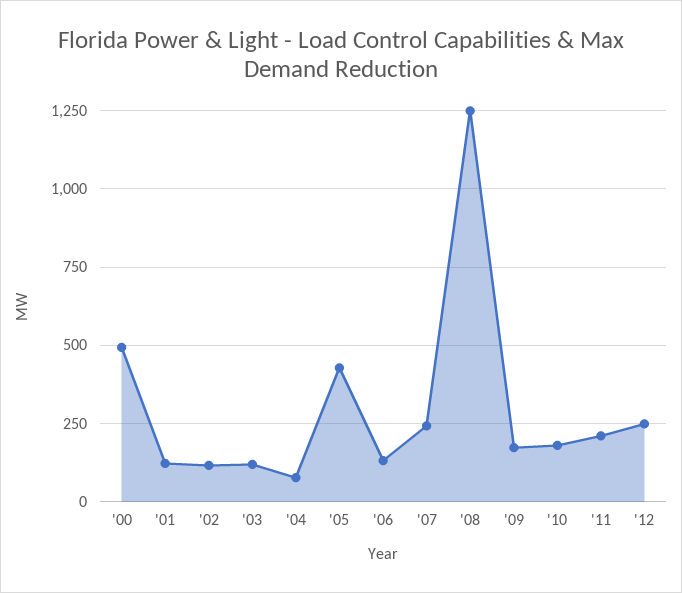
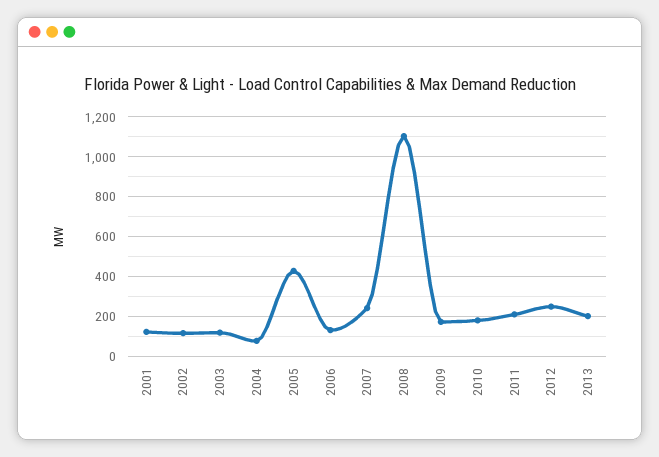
'00: 500 -> none
'08: 1250 -> 1100
2013: none -> 200

